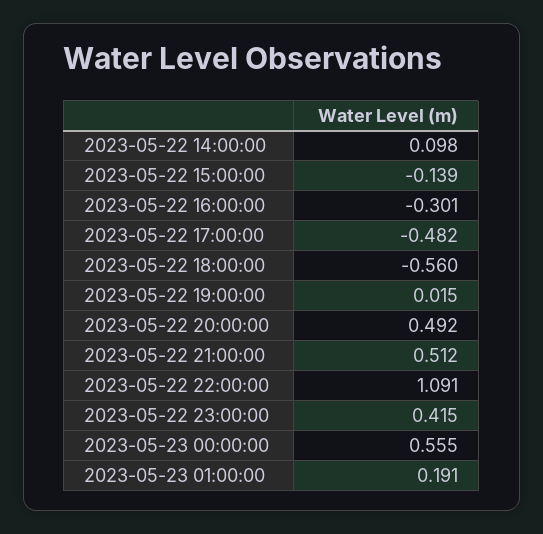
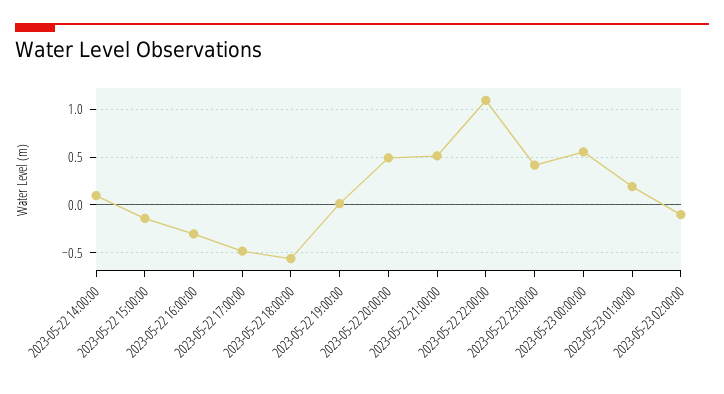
2023-05-23 02:00:00: none -> -0.1

